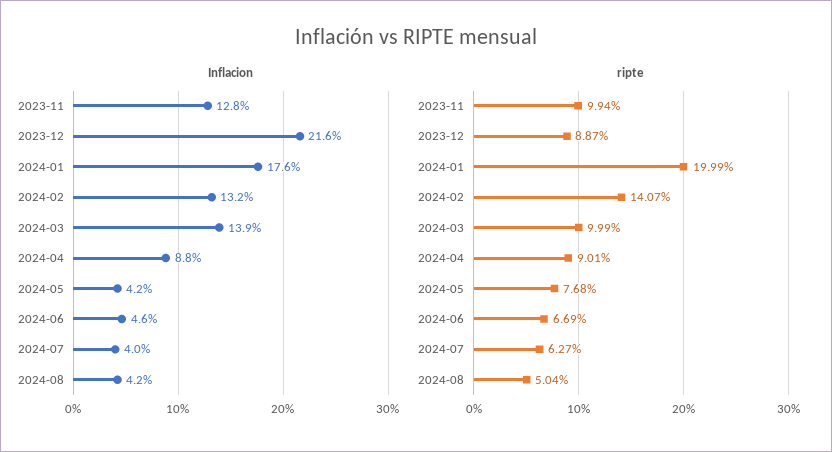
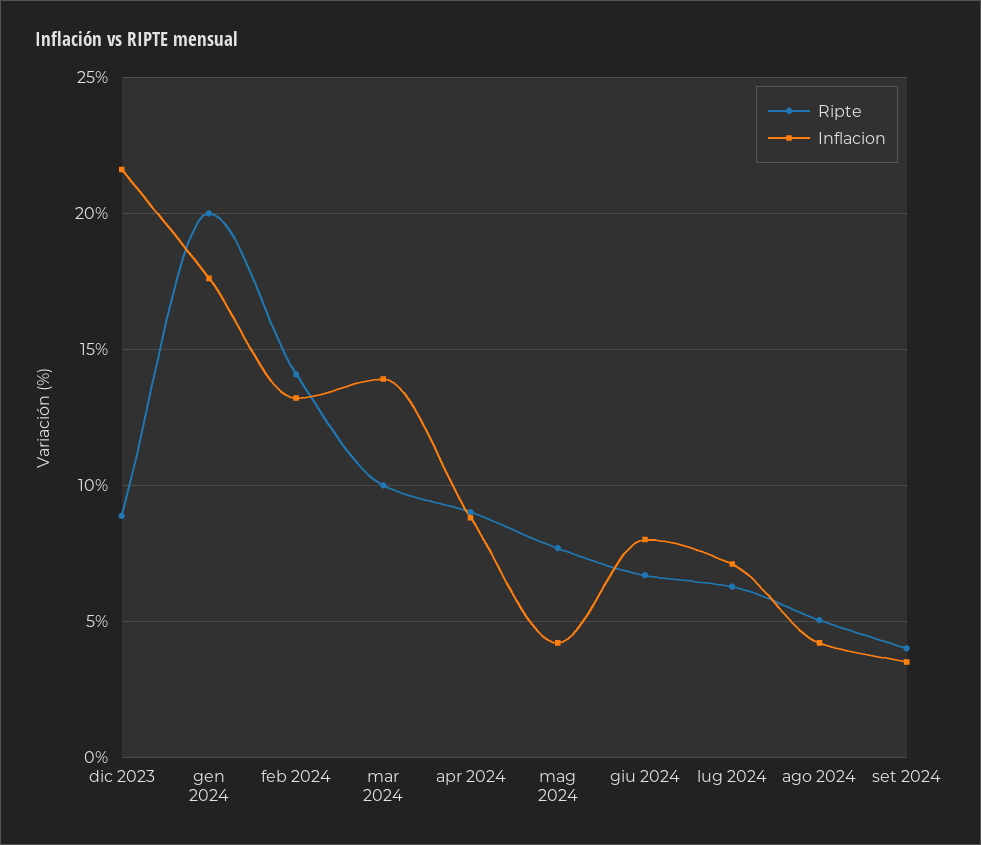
Inflacion, 2023-11: 12.8 -> none
Inflacion, 2024-06: 4.6 -> 8
Inflacion, 2024-07: 4 -> 7
ripte, 2023-11: 9.94 -> none
ripte, set 2024: none -> 4
Inflacion, set 2024: none -> 3.5

